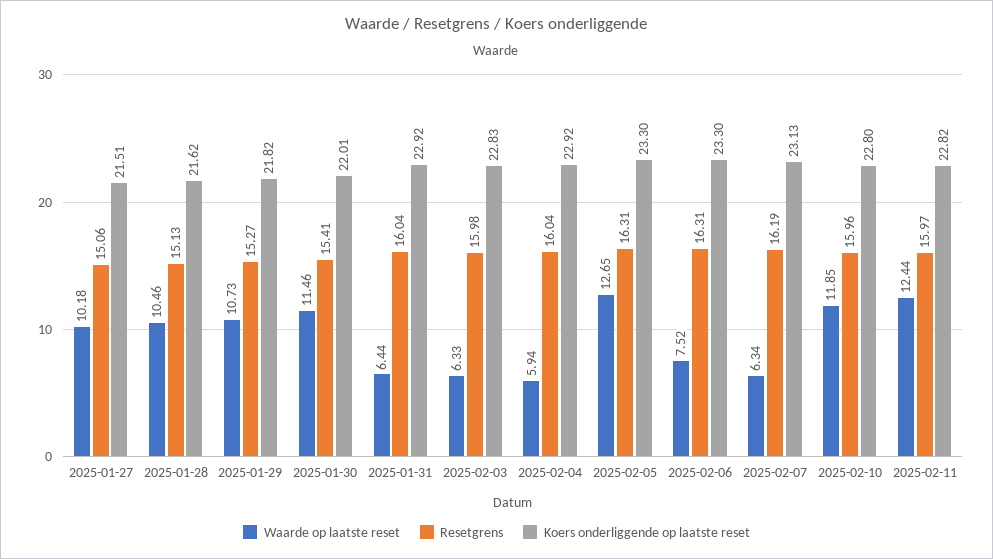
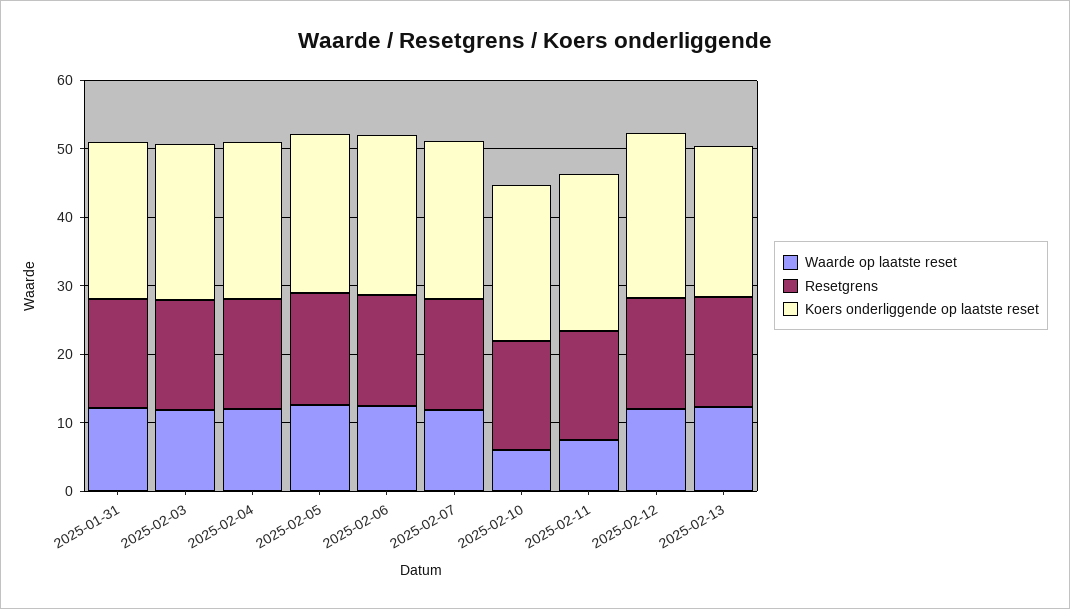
Waarde op laatste reset, 2025-01-27: 10.18 -> none
Resetgrens, 2025-01-27: 15.06 -> none
Koers onderliggende op laatste reset, 2025-01-27: 21.51 -> none
Waarde op laatste reset, 2025-01-28: 10.46 -> none
Resetgrens, 2025-01-28: 15.13 -> none
Koers onderliggende op laatste reset, 2025-01-28: 21.62 -> none
Waarde op laatste reset, 2025-01-29: 10.73 -> none
Resetgrens, 2025-01-29: 15.27 -> none
Koers onderliggende op laatste reset, 2025-01-29: 21.82 -> none
Waarde op laatste reset, 2025-01-30: 11.46 -> none
Resetgrens, 2025-01-30: 15.41 -> none
Koers onderliggende op laatste reset, 2025-01-30: 22.01 -> none
Waarde op laatste reset, 2025-01-31: 6.44 -> 12
Waarde op laatste reset, 2025-02-03: 6.33 -> 12
Waarde op laatste reset, 2025-02-04: 5.94 -> 12
Waarde op laatste reset, 2025-02-06: 7.52 -> 12
Waarde op laatste reset, 2025-02-07: 6.34 -> 12
Waarde op laatste reset, 2025-02-10: 11.85 -> 6
Waarde op laatste reset, 2025-02-11: 12.44 -> 8
Waarde op laatste reset, 2025-02-12: none -> 12
Resetgrens, 2025-02-12: none -> 16
Koers onderliggende op laatste reset, 2025-02-12: none -> 24
Waarde op laatste reset, 2025-02-13: none -> 12
Resetgrens, 2025-02-13: none -> 16
Koers onderliggende op laatste reset, 2025-02-13: none -> 22

